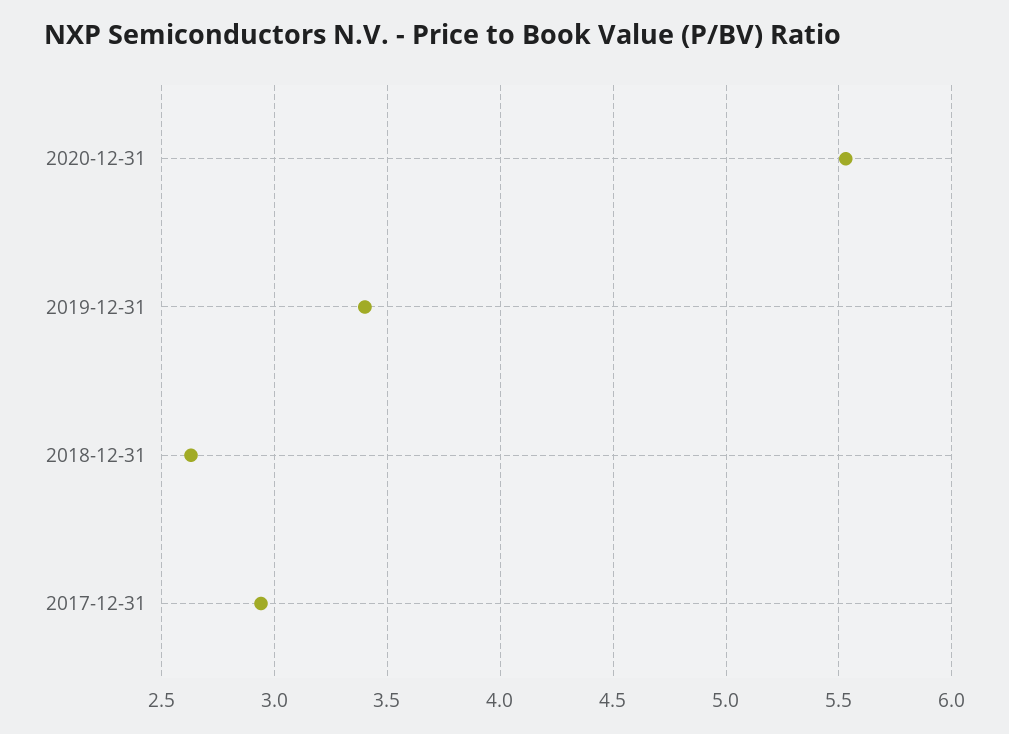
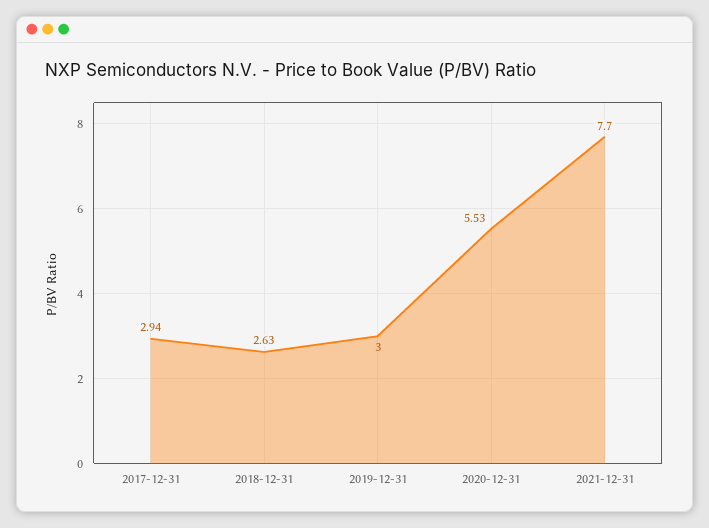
2019-12-31: 3.4 -> 3
2021-12-31: none -> 7.7

